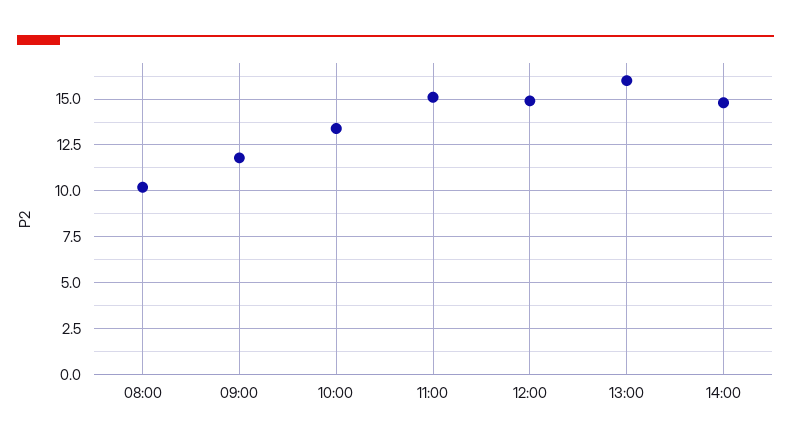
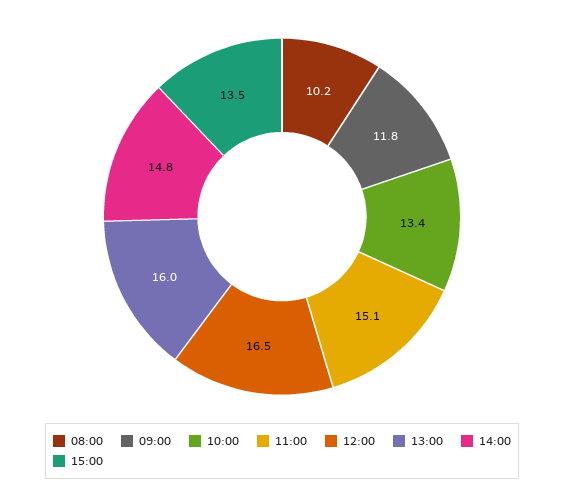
12:00: 15 -> 16.5
15:00: none -> 13.5

